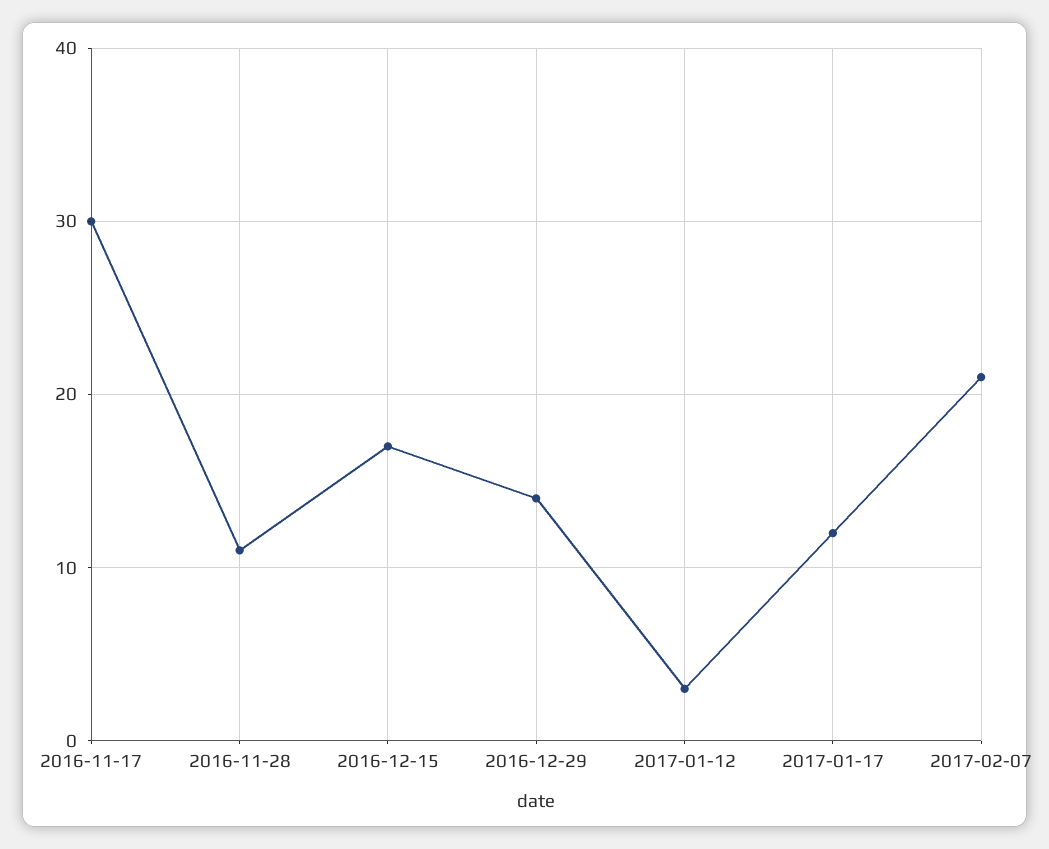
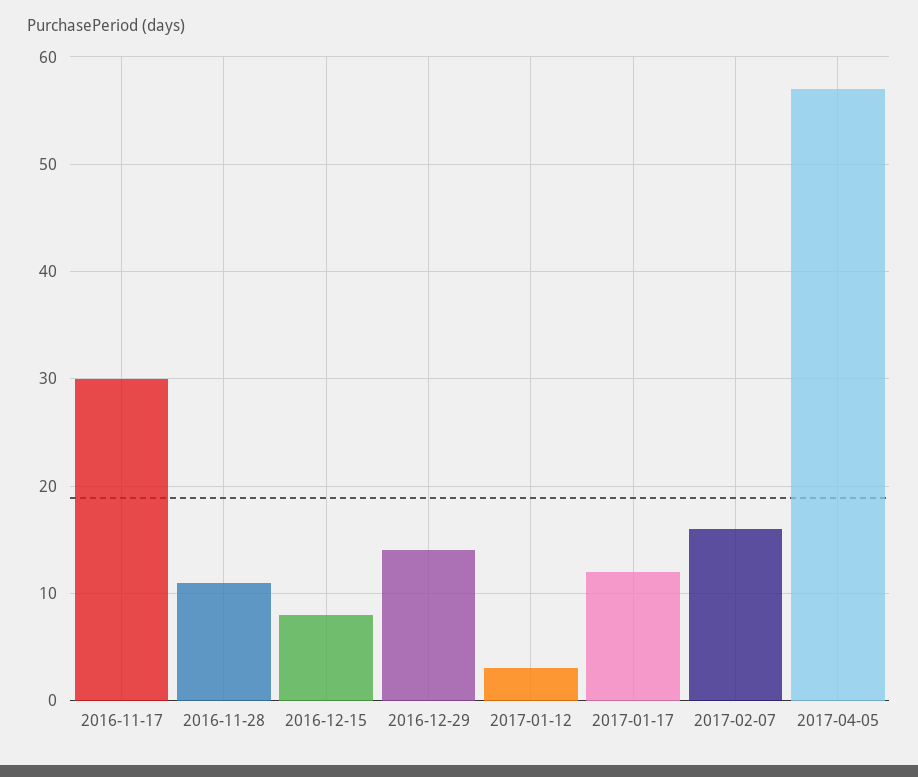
2016-12-15: 17 -> 8
2017-02-07: 21 -> 16
2017-04-05: none -> 57

